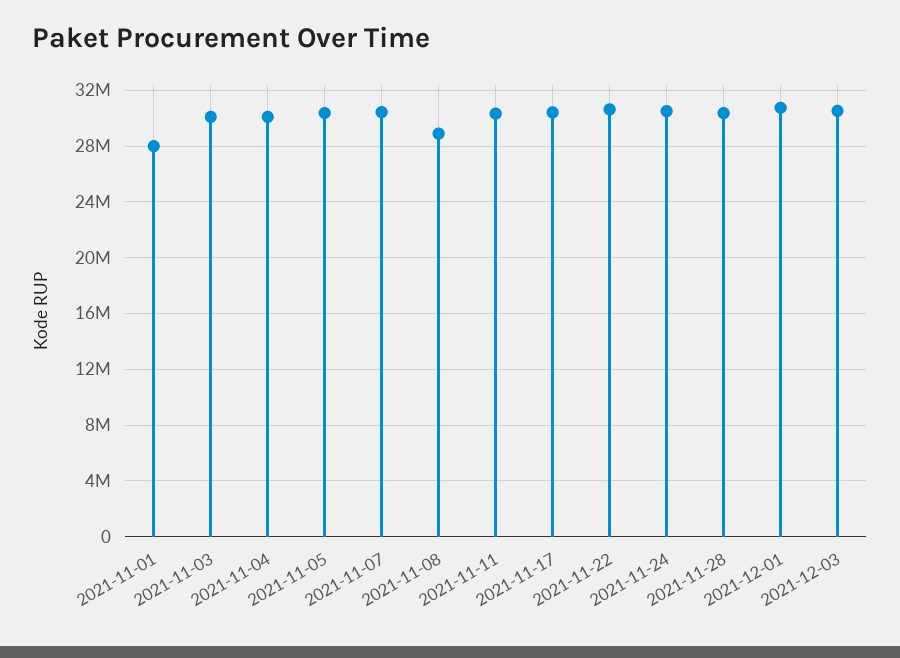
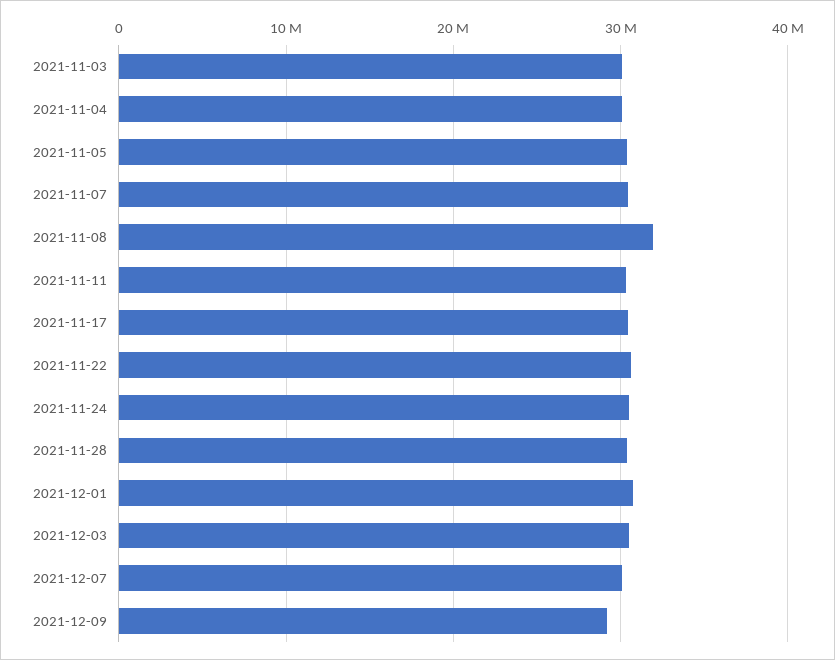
2021-11-01: 28000000 -> none
2021-11-08: 29000000 -> 32000000
2021-12-07: none -> 30000000
2021-12-09: none -> 29000000

